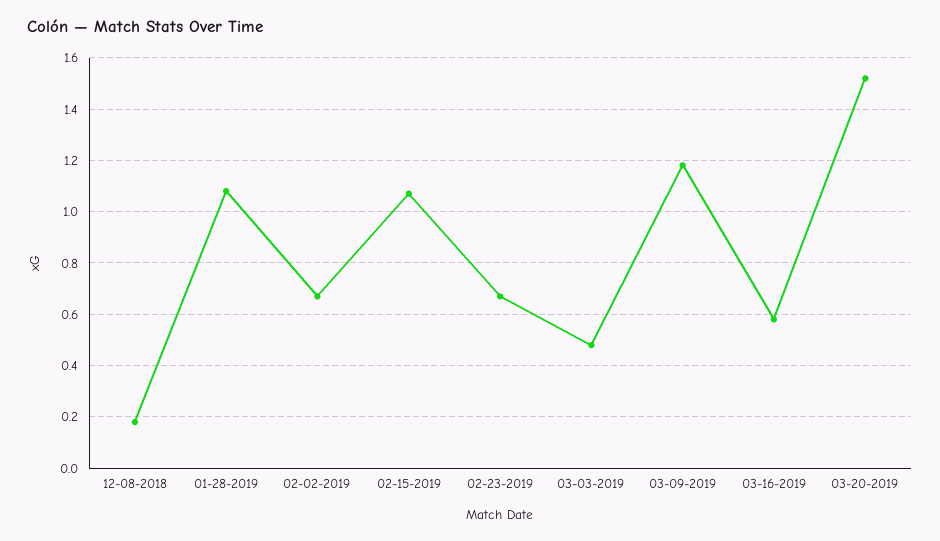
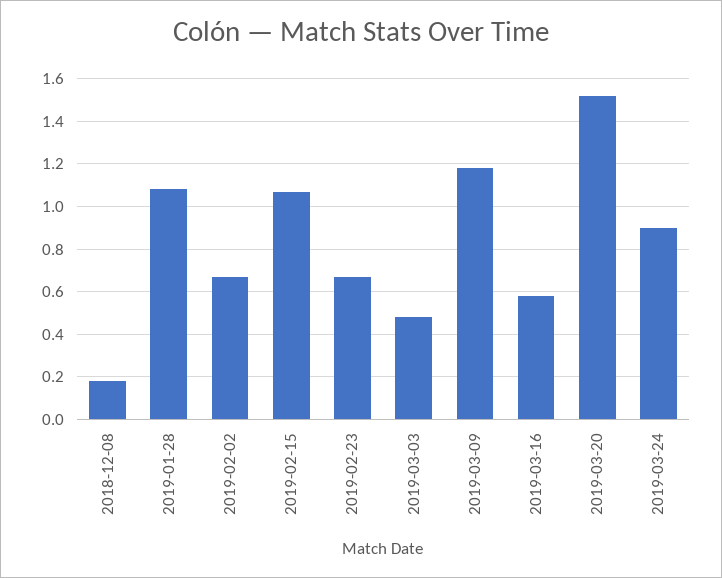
2019-03-24: none -> 0.9

